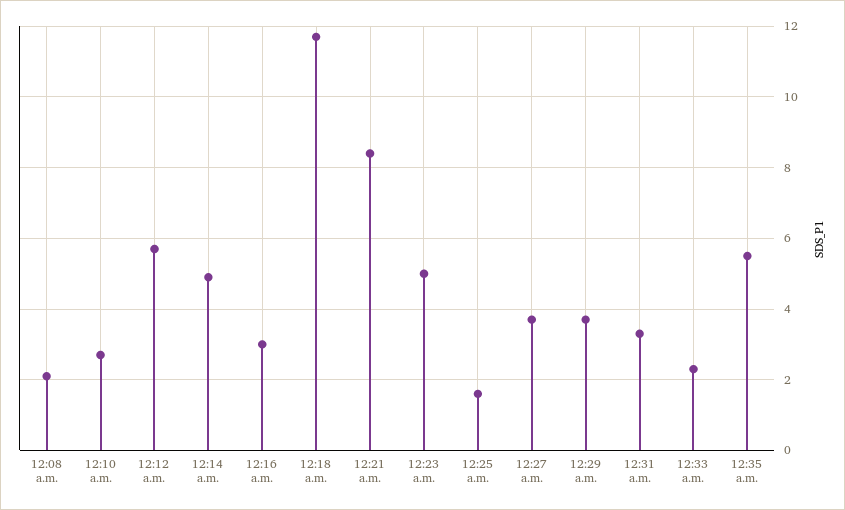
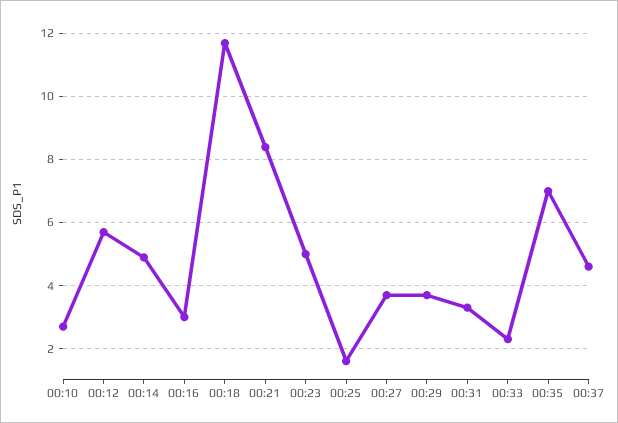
12:08 a.m.: 2 -> none
12:35 a.m.: 5.5 -> 7
00:37: none -> 4.5

